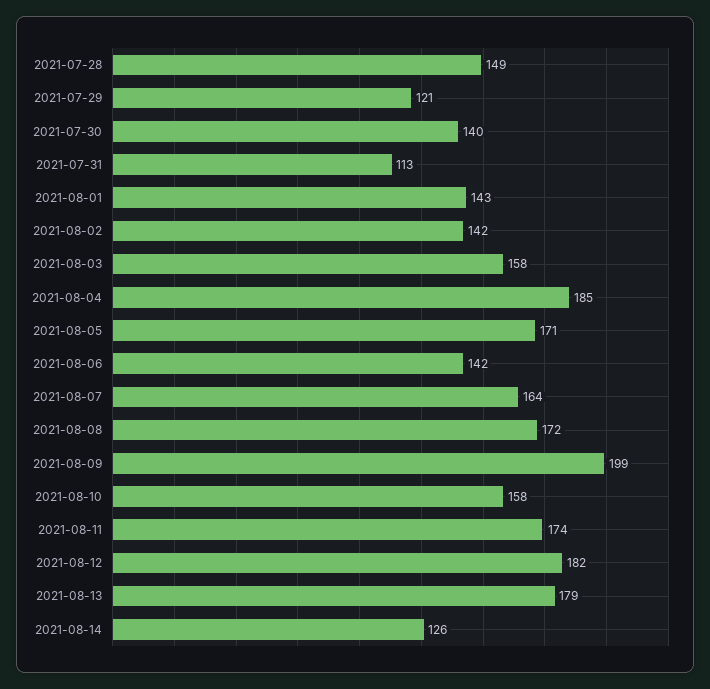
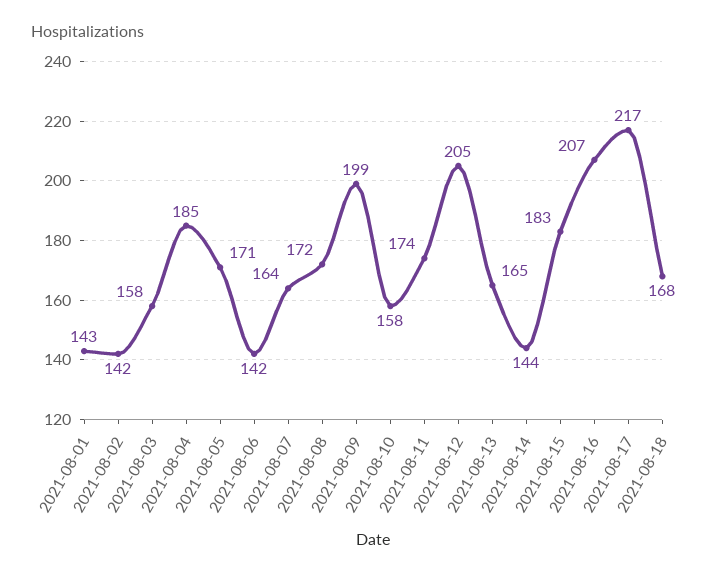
2021-07-28: 149 -> none
2021-07-29: 121 -> none
2021-07-30: 140 -> none
2021-07-31: 113 -> none
2021-08-12: 182 -> 205
2021-08-13: 179 -> 165
2021-08-14: 126 -> 144
2021-08-15: none -> 183
2021-08-16: none -> 207
2021-08-17: none -> 217
2021-08-18: none -> 168

